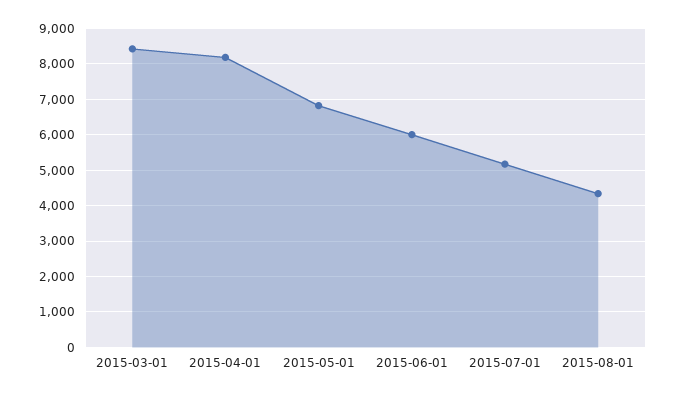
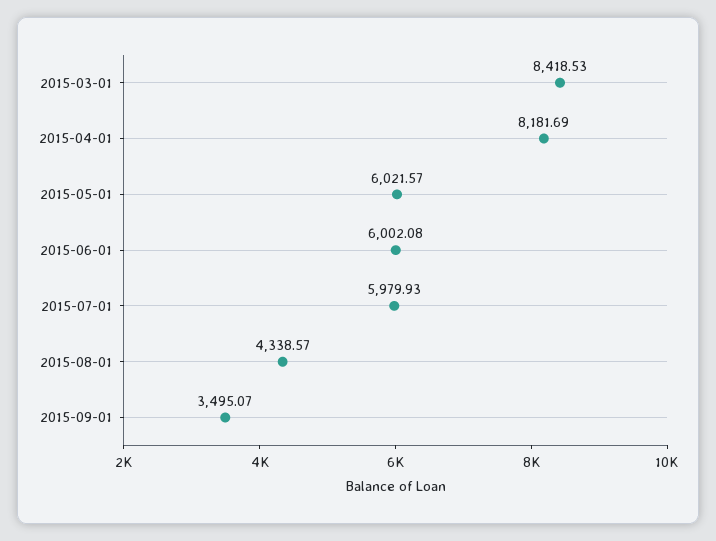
2015-05-01: 6800 -> 6021.57
2015-07-01: 5200 -> 5979.93
2015-09-01: none -> 3495.07

